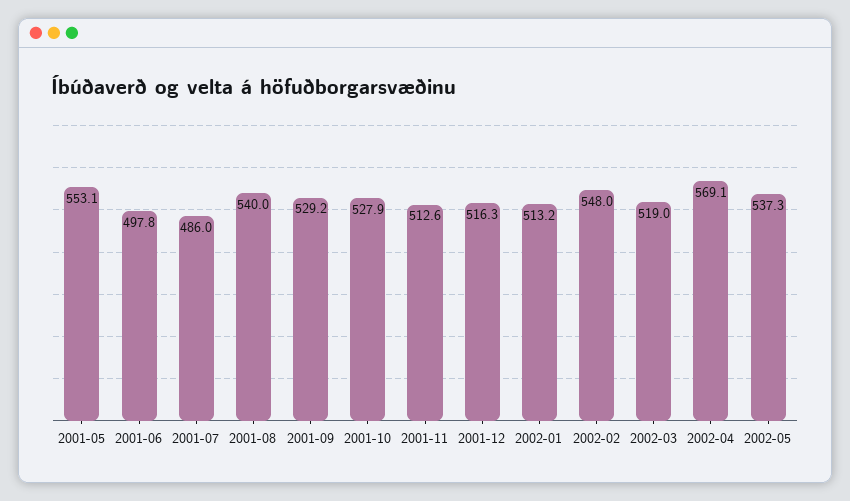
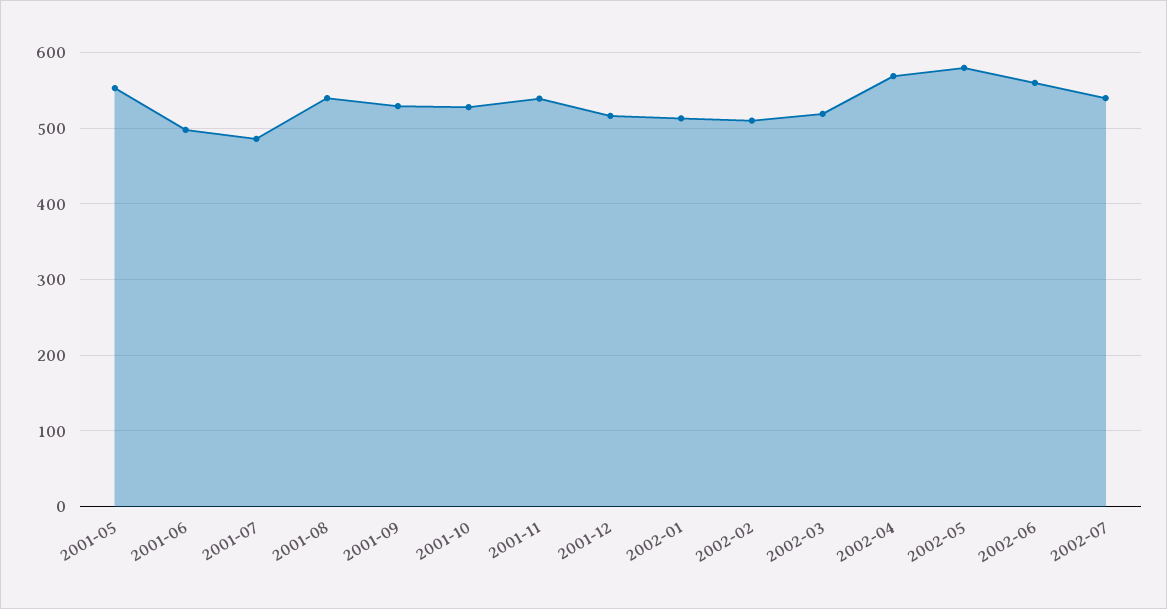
2001-11: 512.6 -> 540
2002-02: 548 -> 510
2002-05: 537.3 -> 580
2002-06: none -> 560
2002-07: none -> 540

